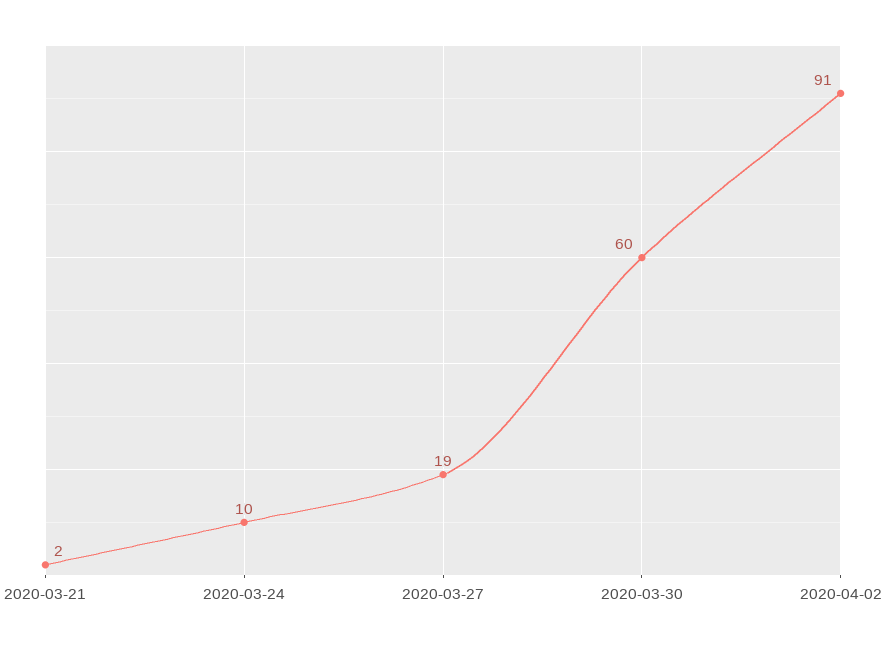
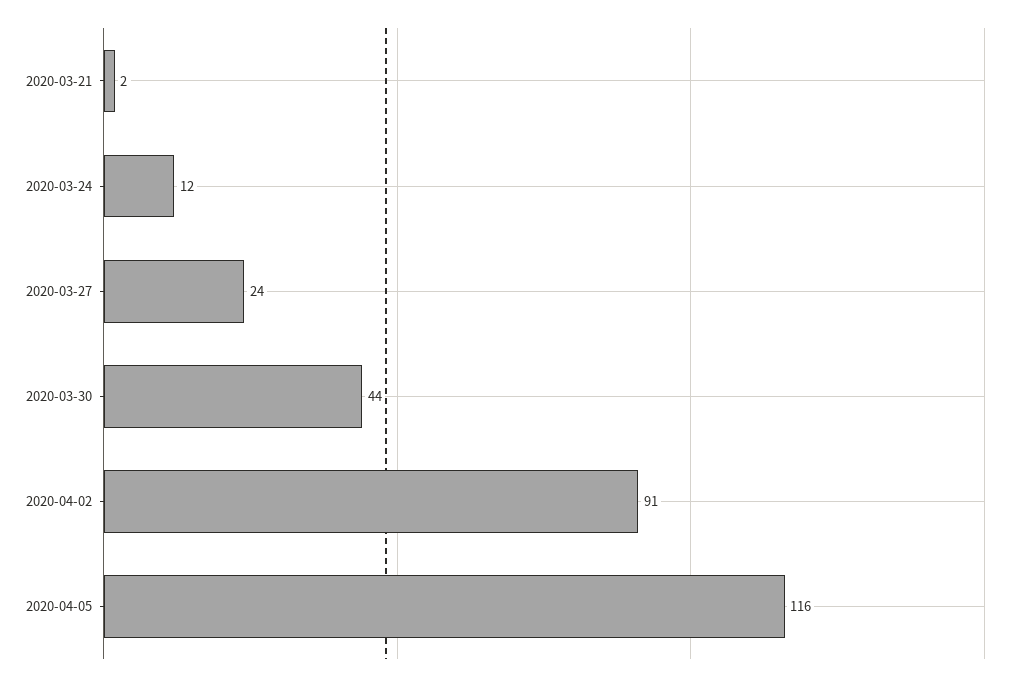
2020-03-24: 10 -> 12
2020-03-27: 19 -> 24
2020-03-30: 60 -> 44
2020-04-05: none -> 116

